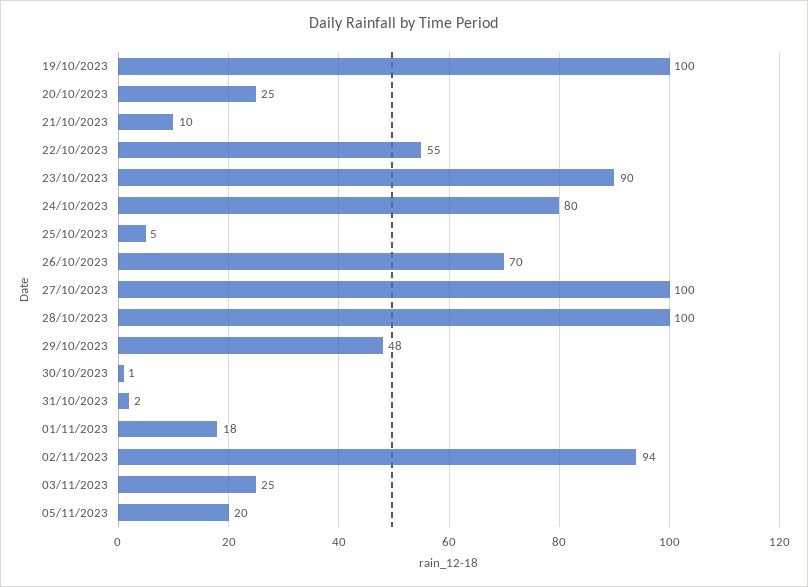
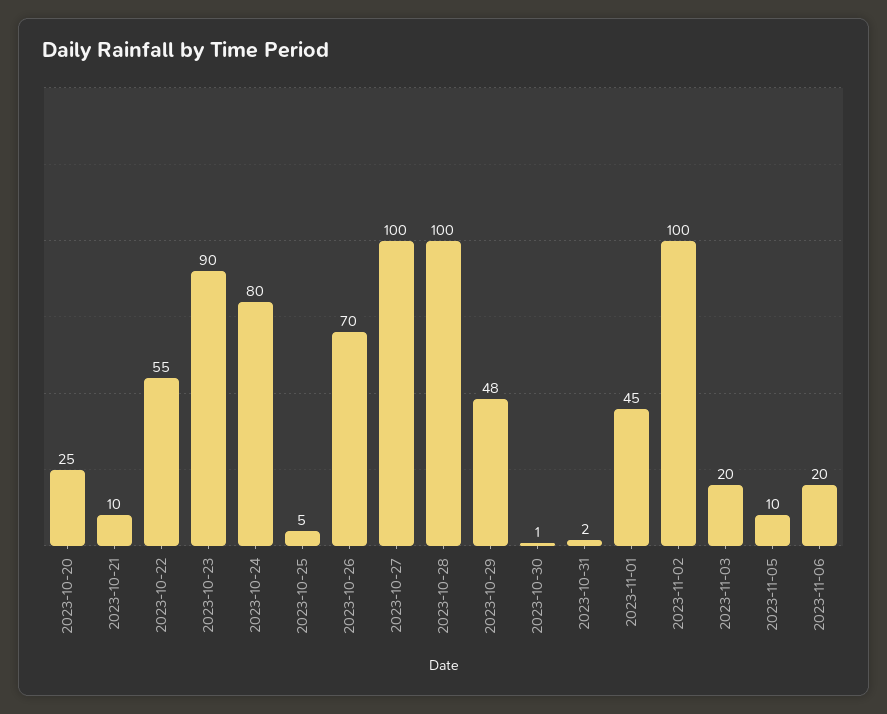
19/10/2023: 100 -> none
01/11/2023: 18 -> 45
02/11/2023: 94 -> 100
03/11/2023: 25 -> 20
05/11/2023: 20 -> 10
2023-11-06: none -> 20

